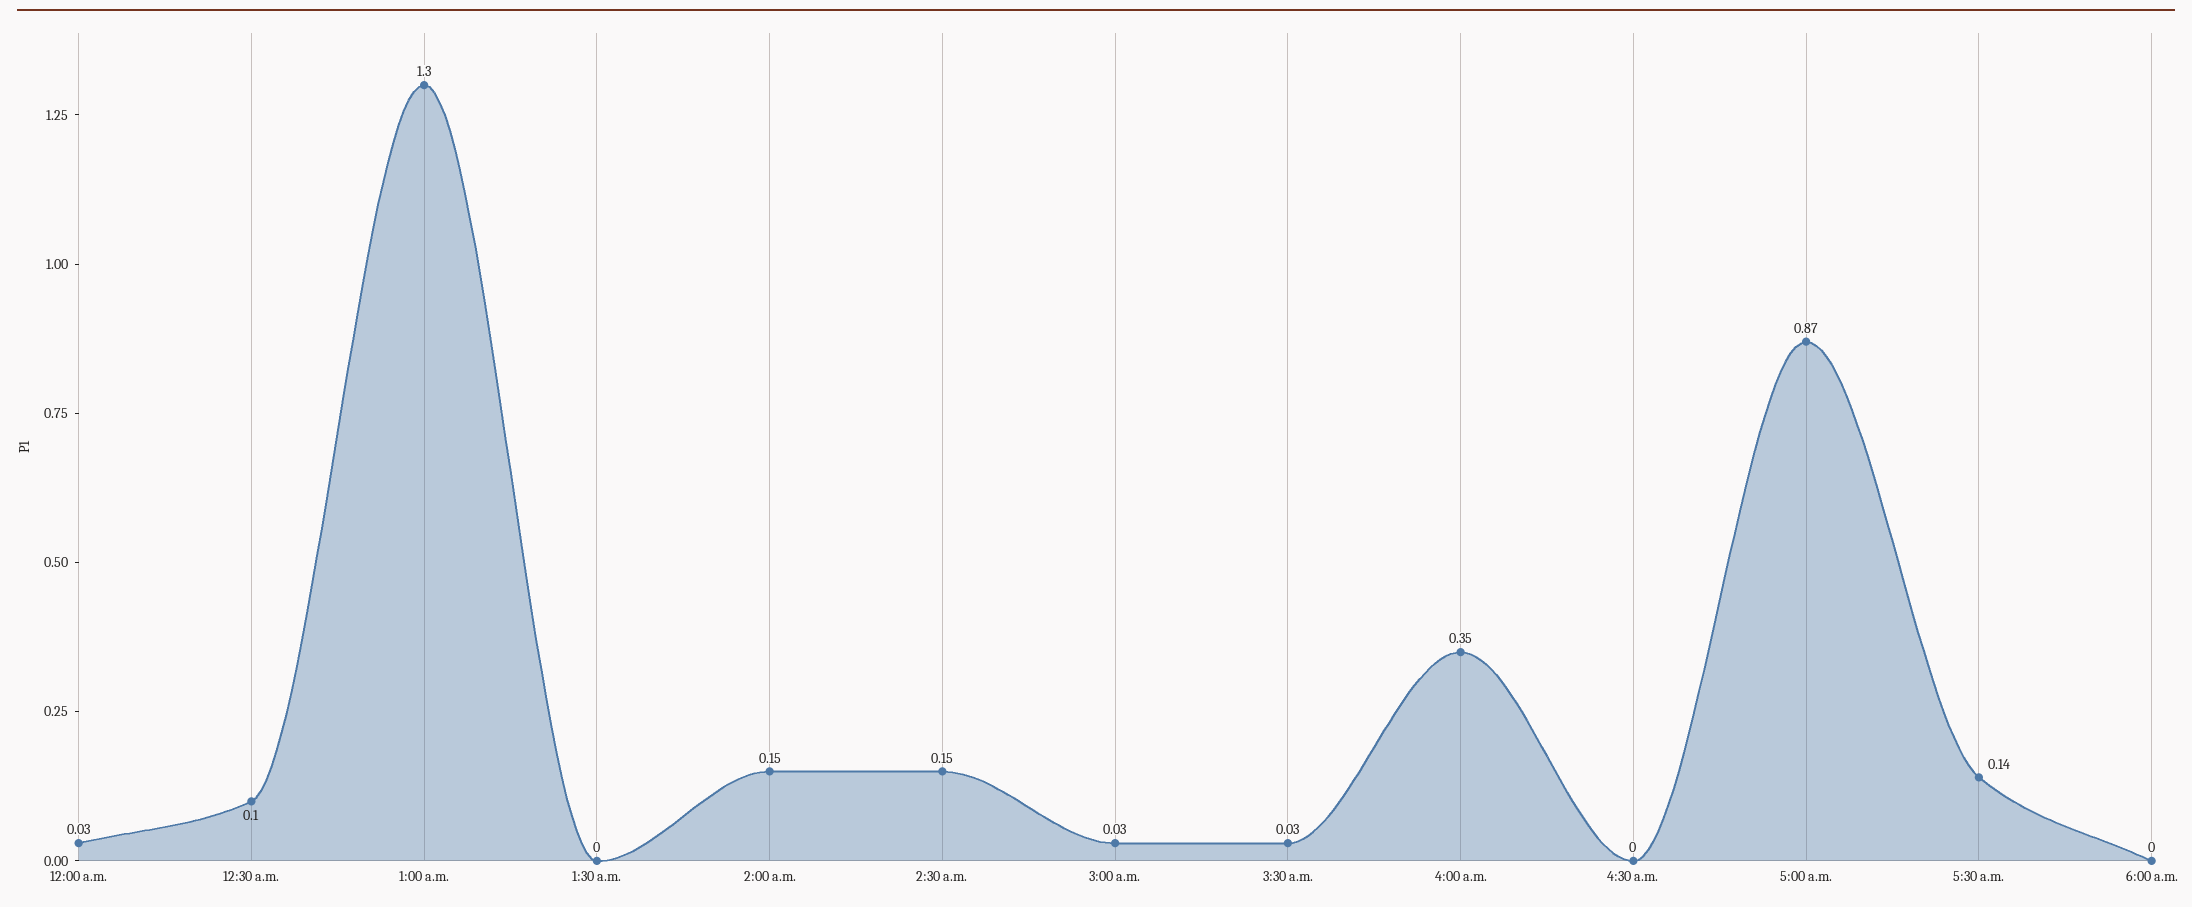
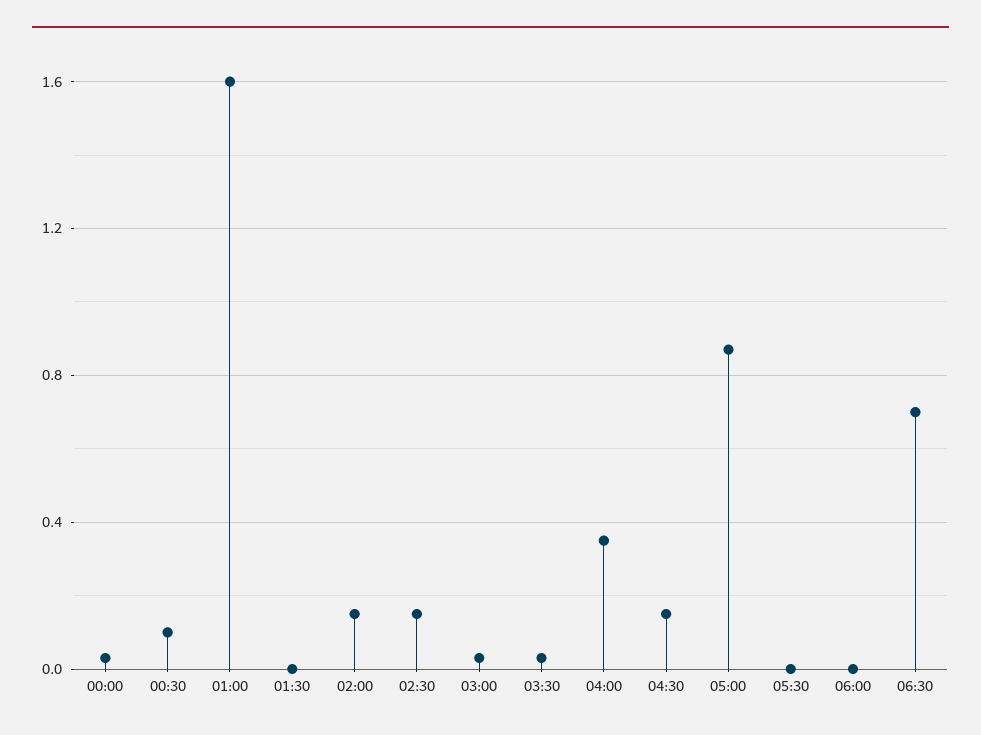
1:00 a.m.: 1.3 -> 1.6
4:30 a.m.: 0 -> 0.15
5:30 a.m.: 0.14 -> 0
06:30: none -> 0.7

